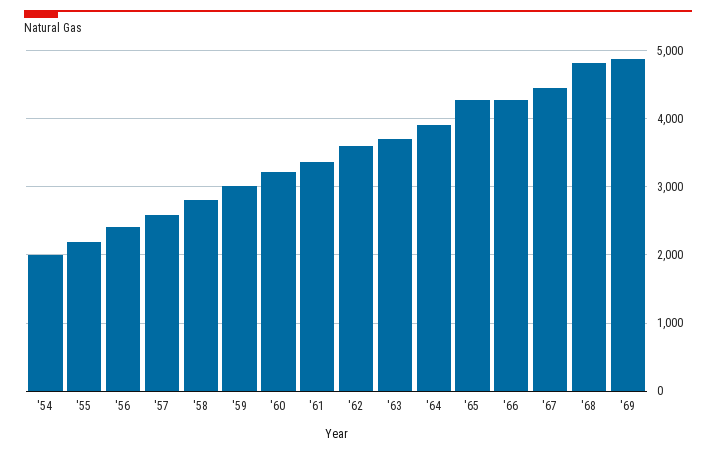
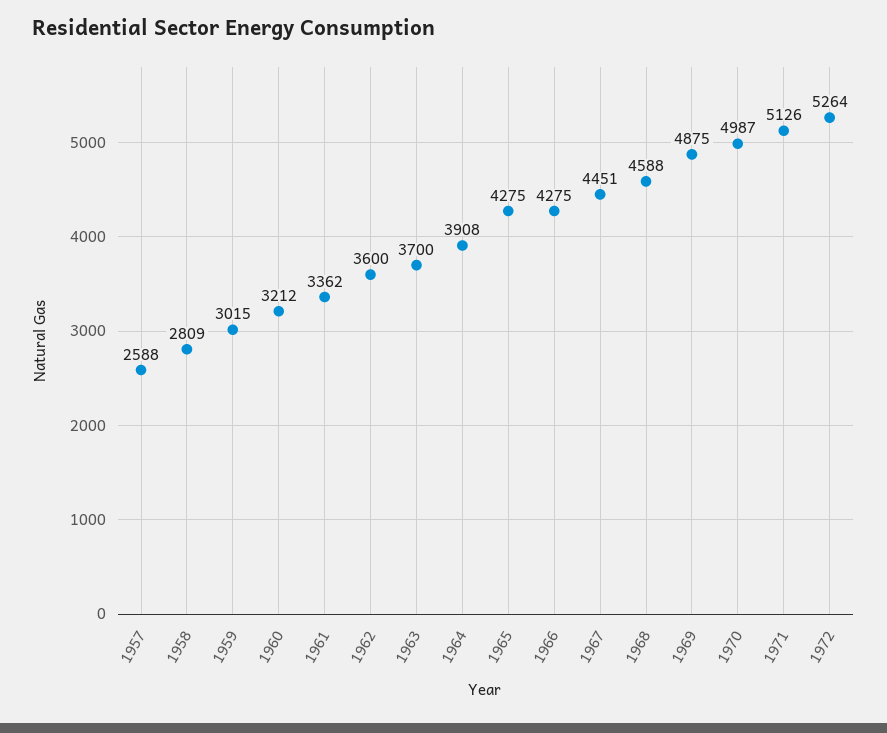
'54: 2000 -> none
'55: 2200 -> none
'56: 2400 -> none
'68: 4800 -> 4588
1970: none -> 4987
1971: none -> 5126
1972: none -> 5264

